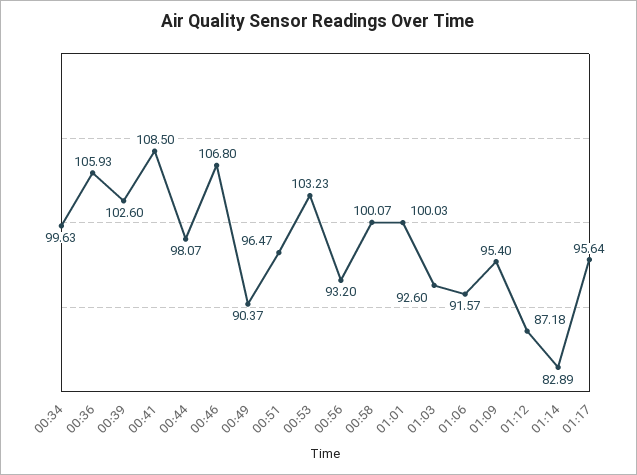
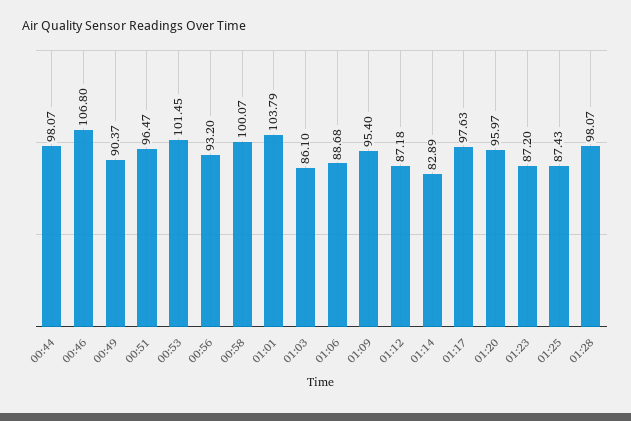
00:34: 99.63 -> none
00:36: 105.93 -> none
00:39: 102.6 -> none
00:41: 108.5 -> none
00:53: 103.23 -> 101.45
01:01: 100.03 -> 103.79
01:03: 92.6 -> 86.1
01:06: 91.57 -> 88.68
01:17: 95.64 -> 97.63
01:20: none -> 95.97
01:23: none -> 87.2
01:25: none -> 87.43
01:28: none -> 98.07

